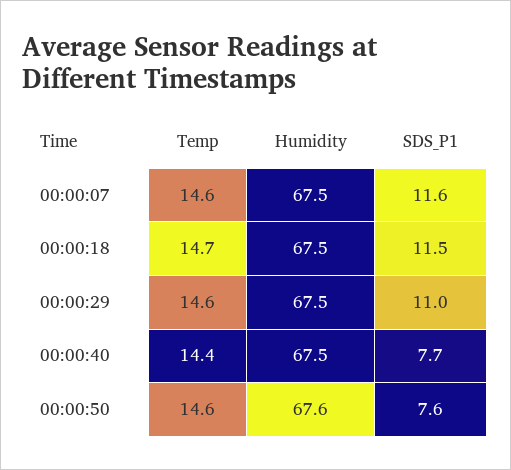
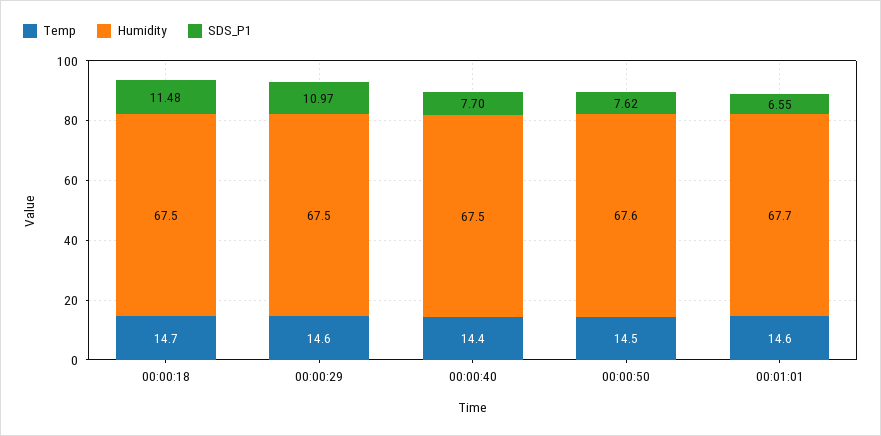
Temp, 00:00:07: 14.6 -> none
Humidity, 00:00:07: 67.5 -> none
SDS_P1, 00:00:07: 11.6 -> none
Temp, 00:00:50: 14.6 -> 14.5
Temp, 00:01:01: none -> 14.6
Humidity, 00:01:01: none -> 67.7
SDS_P1, 00:01:01: none -> 6.55

